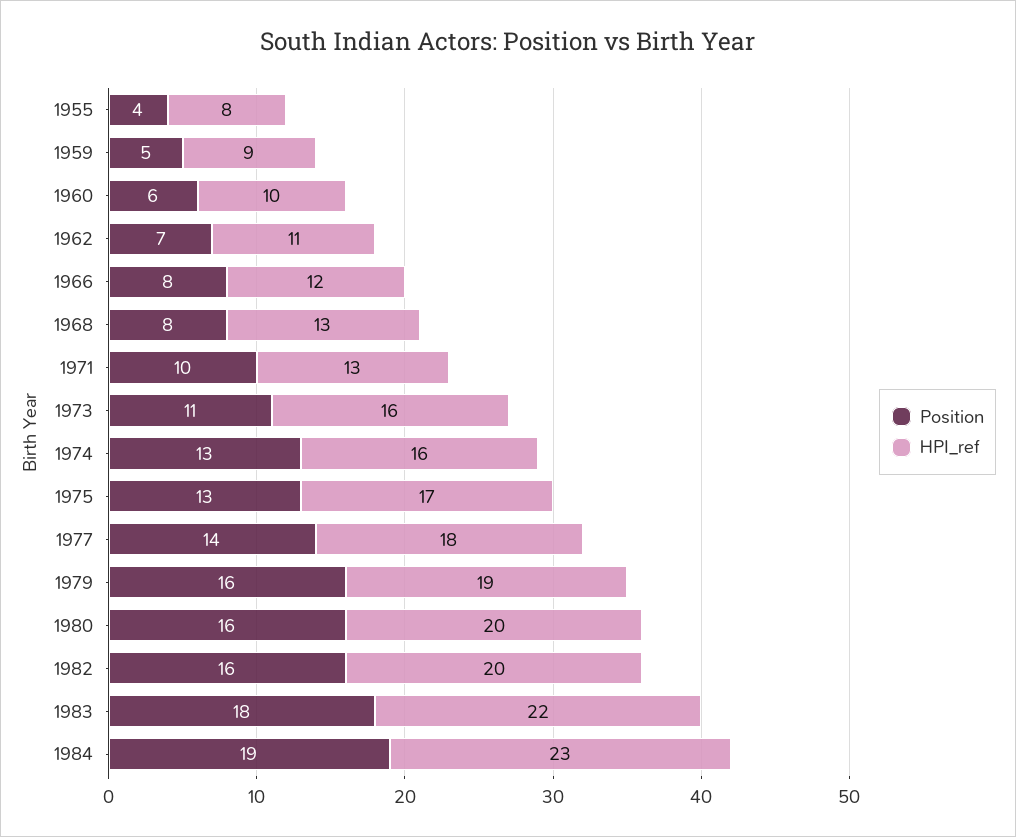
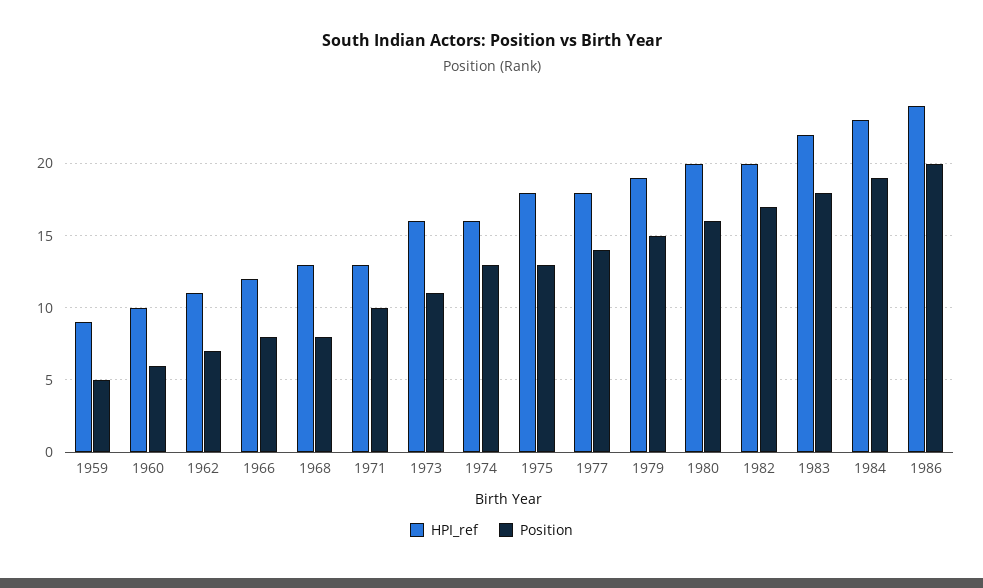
Position, 1955: 4 -> none
HPI_ref, 1955: 8 -> none
HPI_ref, 1975: 17 -> 18
Position, 1979: 16 -> 15
Position, 1982: 16 -> 17
HPI_ref, 1986: none -> 24
Position, 1986: none -> 20

